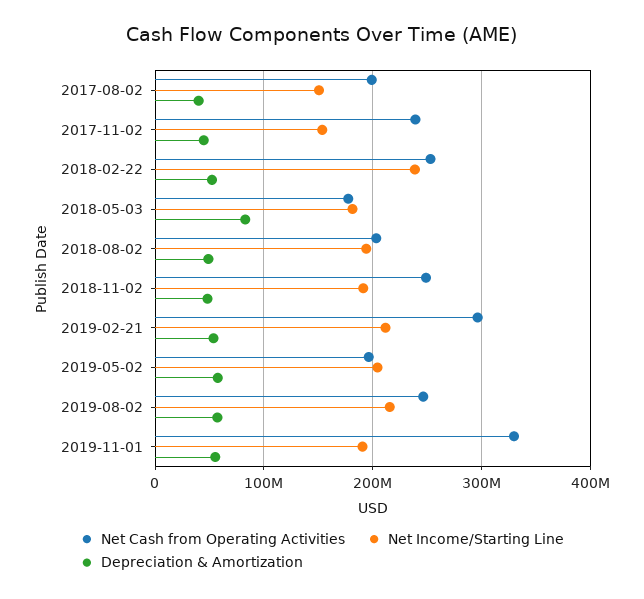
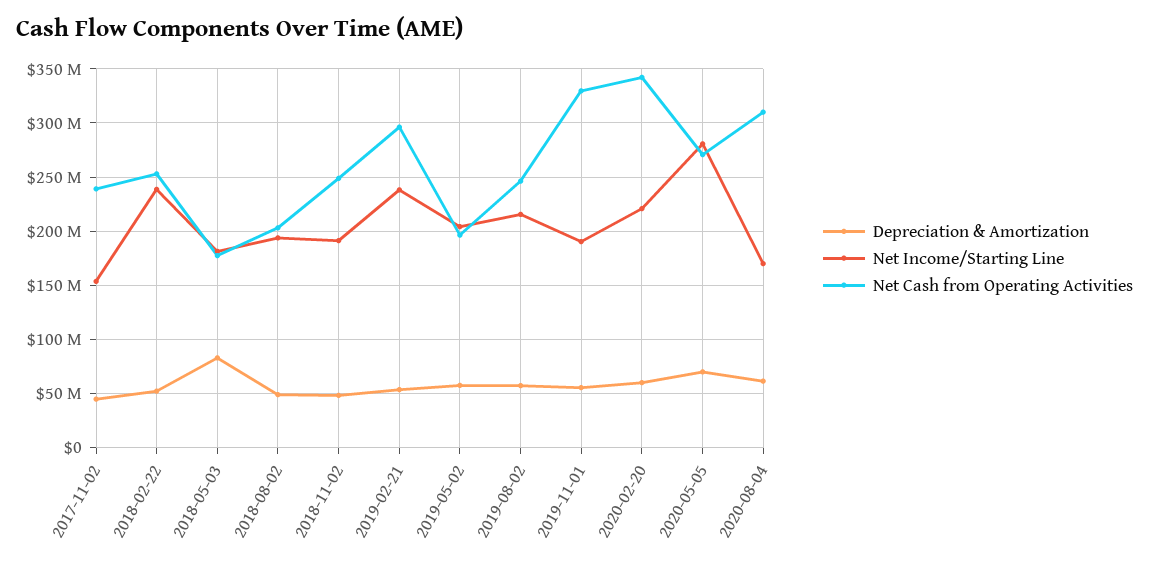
Net Cash from Operating Activities, 2017-08-02: 200000000 -> none
Net Income/Starting Line, 2017-08-02: 150000000 -> none
Depreciation & Amortization, 2017-08-02: 40000000 -> none
Net Income/Starting Line, 2019-02-21: 210000000 -> 240000000
Depreciation & Amortization, 2020-02-20: none -> 60000000
Net Income/Starting Line, 2020-02-20: none -> 220000000
Net Cash from Operating Activities, 2020-02-20: none -> 340000000
Depreciation & Amortization, 2020-05-05: none -> 70000000
Net Income/Starting Line, 2020-05-05: none -> 280000000
Net Cash from Operating Activities, 2020-05-05: none -> 270000000
Depreciation & Amortization, 2020-08-04: none -> 60000000
Net Income/Starting Line, 2020-08-04: none -> 170000000
Net Cash from Operating Activities, 2020-08-04: none -> 310000000

